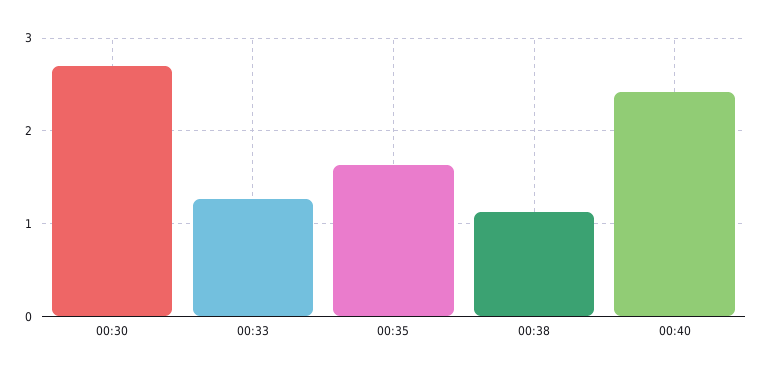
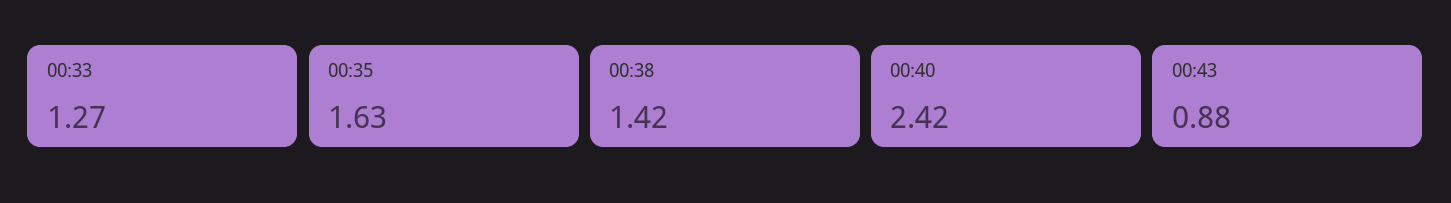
00:30: 2.7 -> none
00:38: 1.1 -> 1.42
00:43: none -> 0.88

